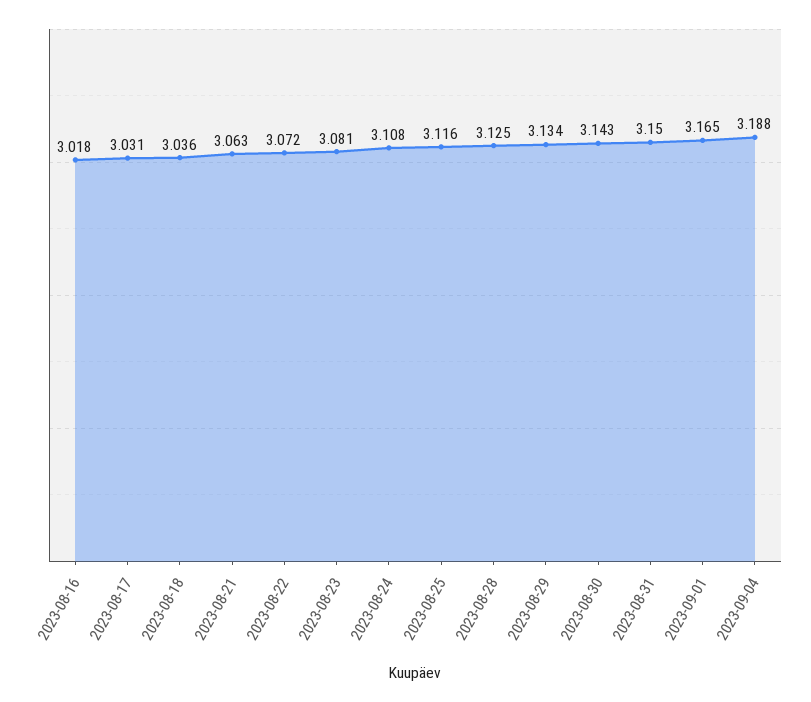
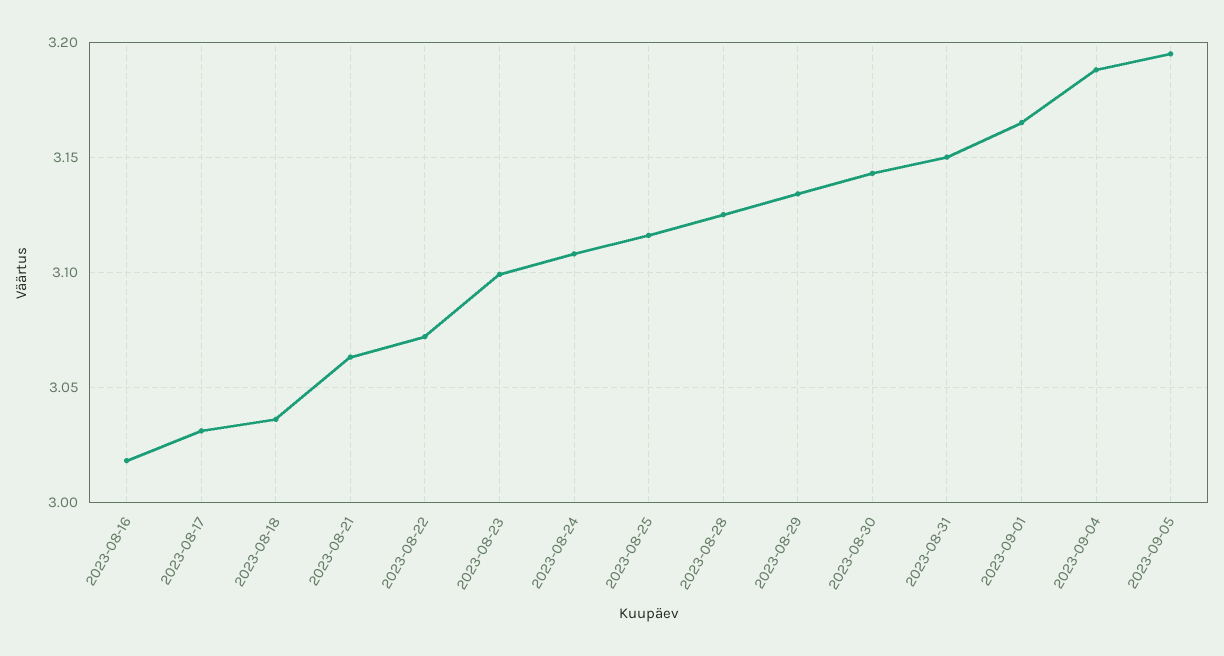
2023-08-23: 3.081 -> 3.1
2023-09-05: none -> 3.195

